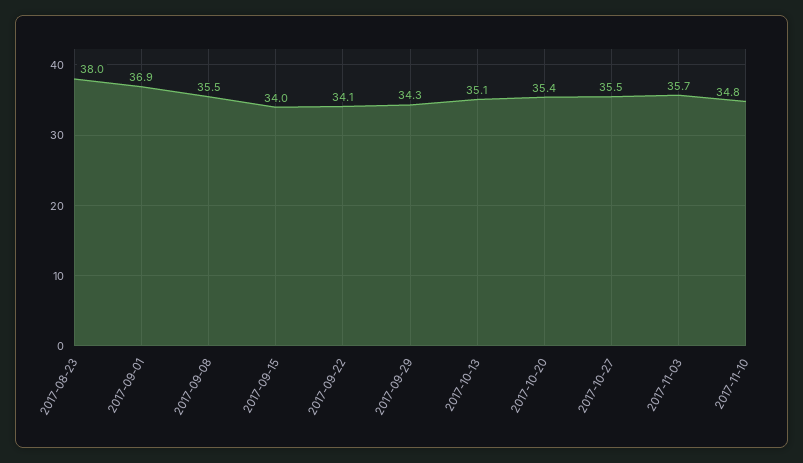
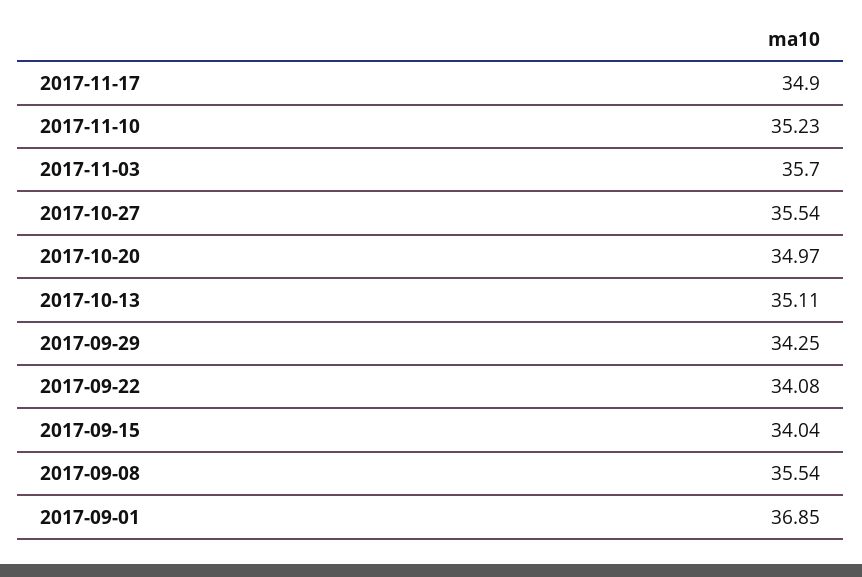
2017-08-23: 38 -> none
2017-10-20: 35.4 -> 34.97
2017-11-10: 34.8 -> 35.23
2017-11-17: none -> 34.9

